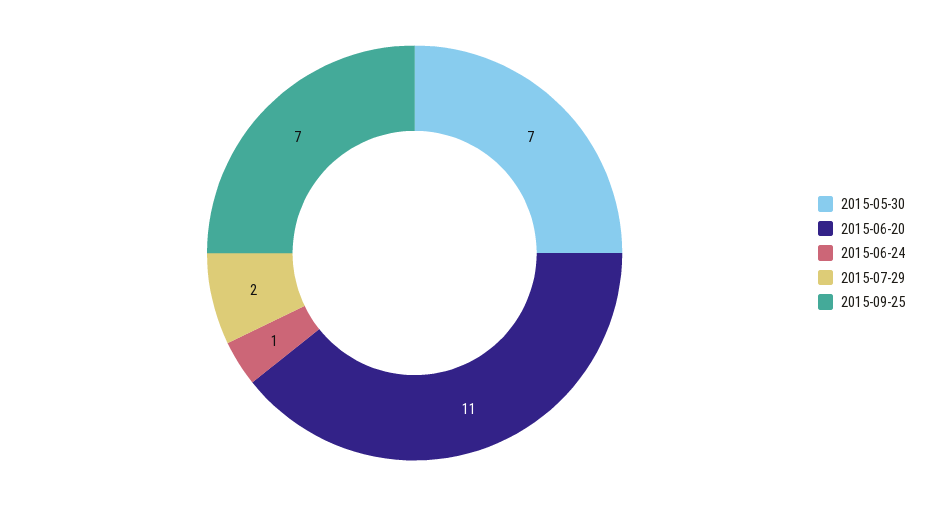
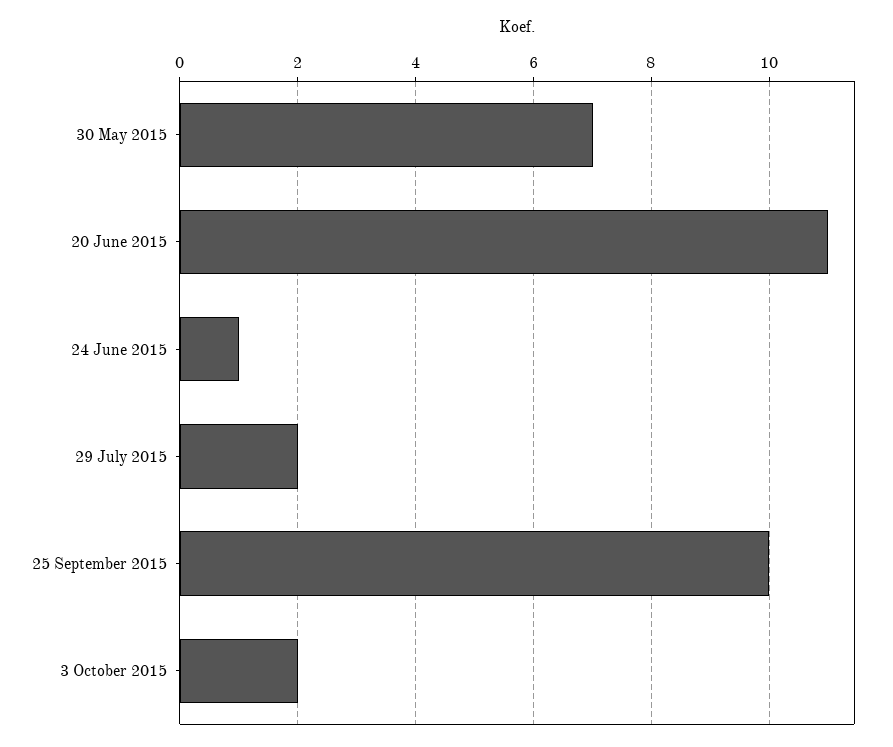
2015-09-25: 7 -> 10
3 October 2015: none -> 2

